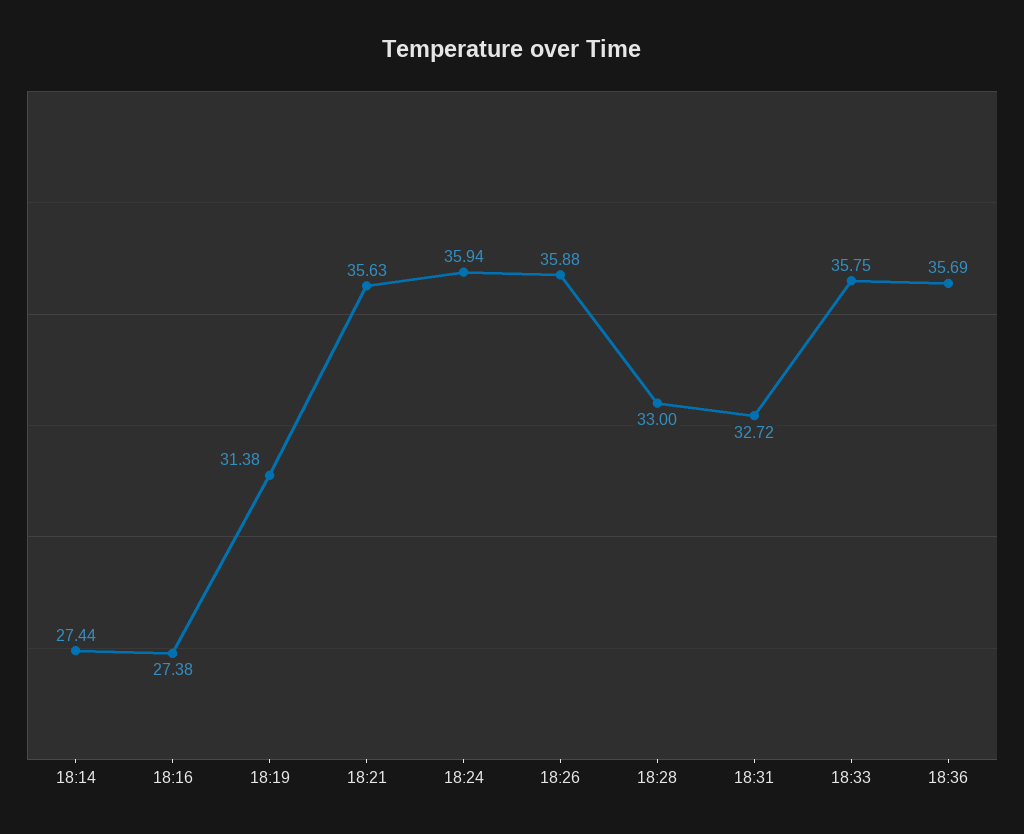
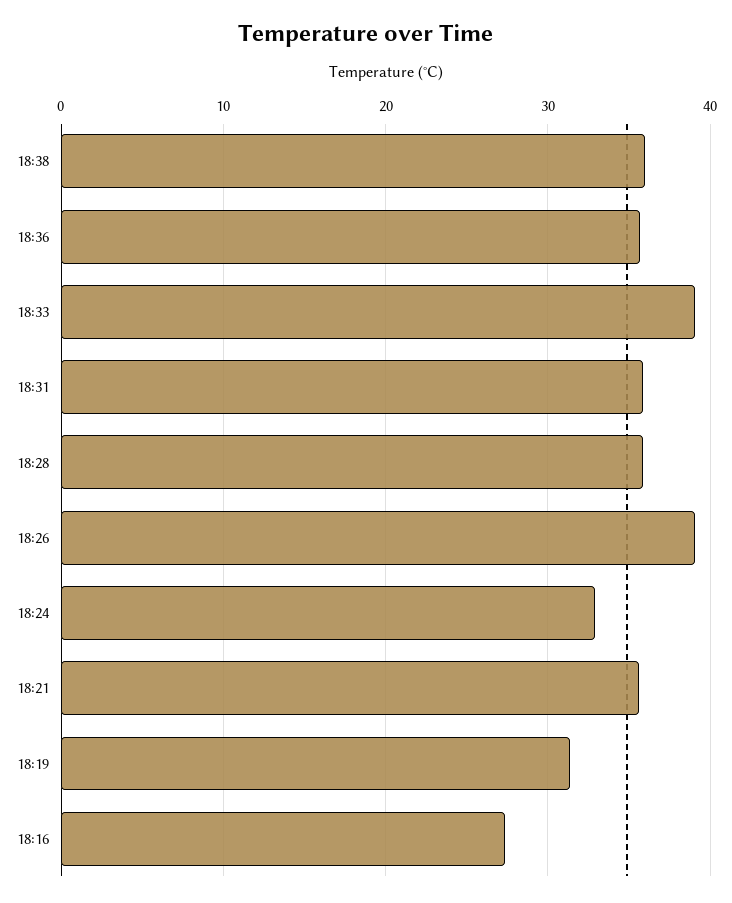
18:14: 27.44 -> none
18:24: 35.94 -> 33
18:26: 35.88 -> 39
18:28: 33 -> 36
18:31: 32.72 -> 36
18:33: 35.75 -> 39
18:38: none -> 36

